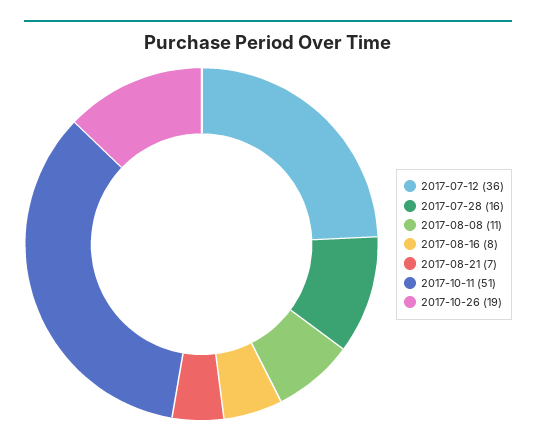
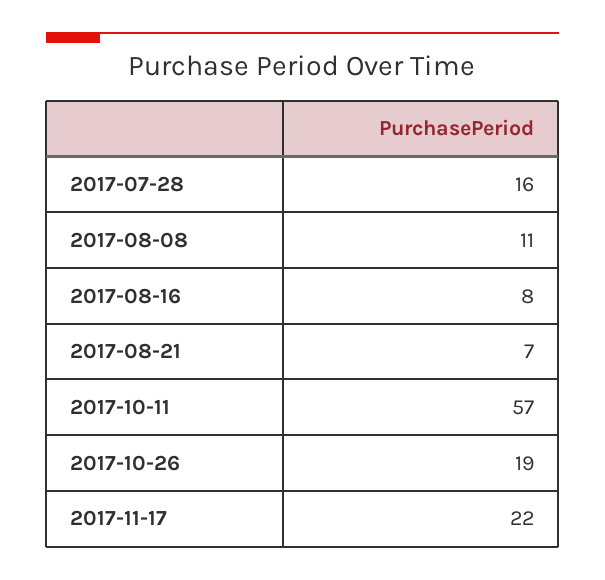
2017-07-12: 36 -> none
2017-10-11: 51 -> 57
2017-11-17: none -> 22

